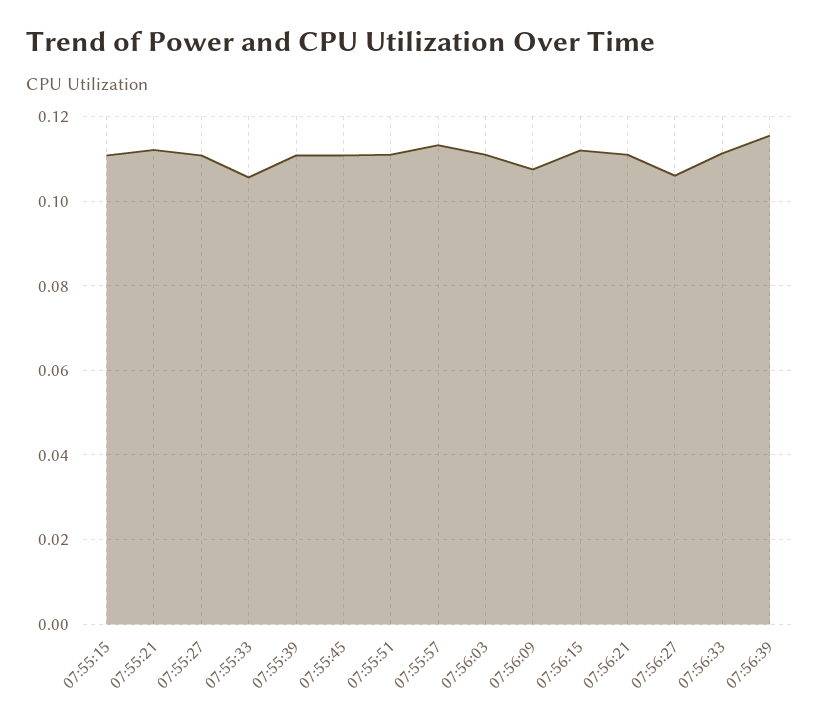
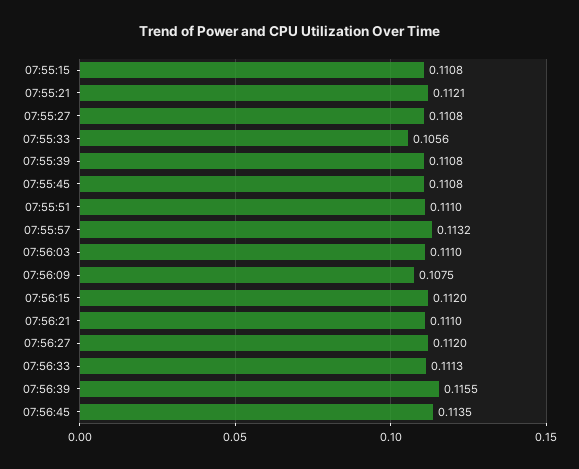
07:56:27: 0.106 -> 0.112
07:56:45: none -> 0.1135

